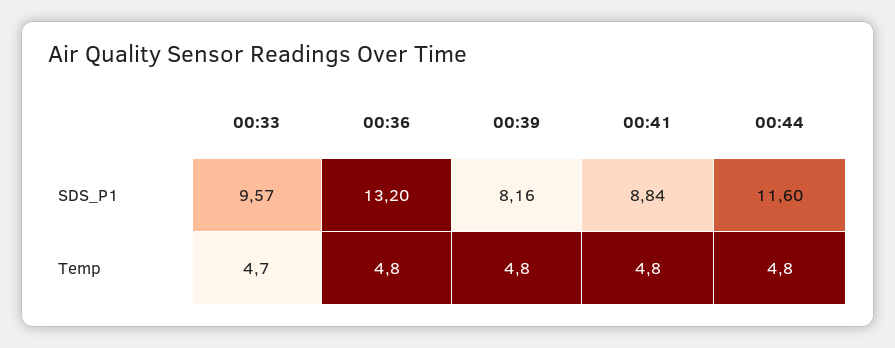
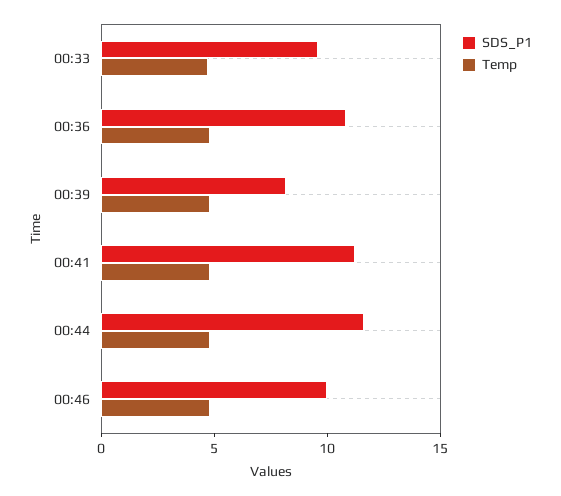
SDS_P1, 00:36: 13.2 -> 11
SDS_P1, 00:41: 8.84 -> 11
SDS_P1, 00:46: none -> 10
Temp, 00:46: none -> 5

